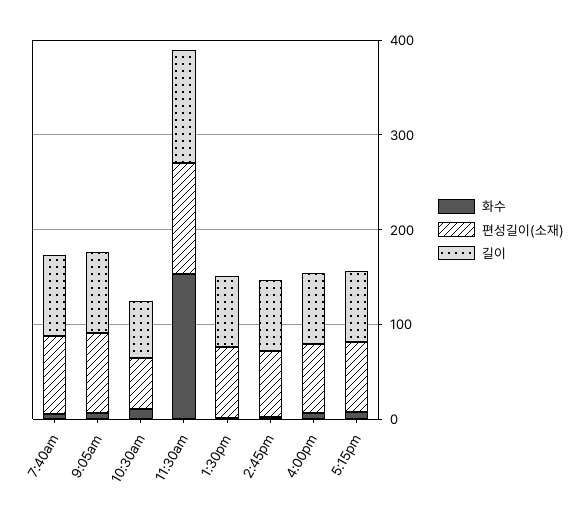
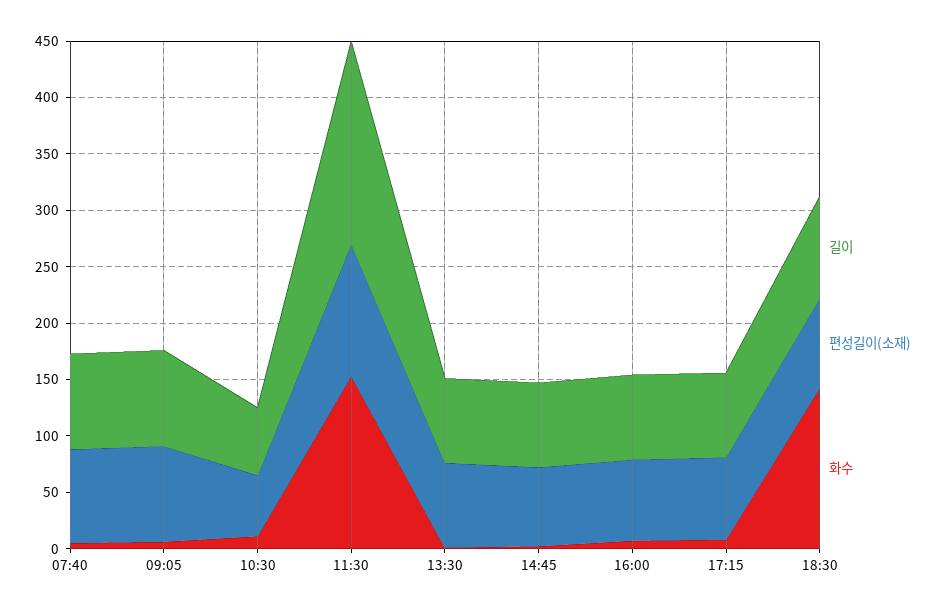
길이, 11:30am: 120 -> 180
길이, 18:30: none -> 90
편성길이(소재), 18:30: none -> 80
화수, 18:30: none -> 140

